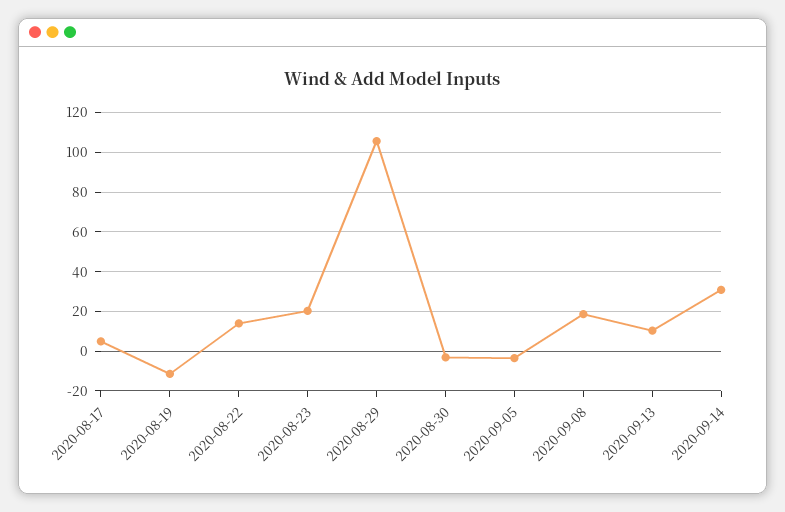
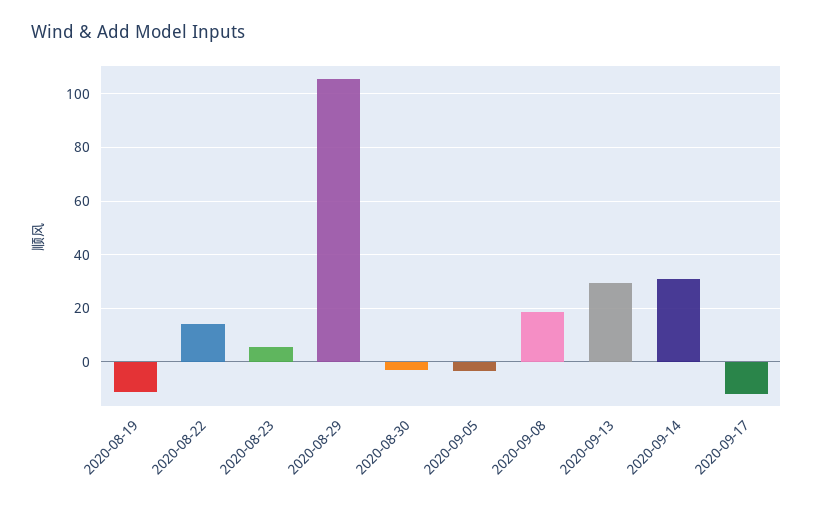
2020-08-17: 5 -> none
2020-08-23: 20 -> 5
2020-09-13: 10 -> 30
2020-09-17: none -> -12.5

